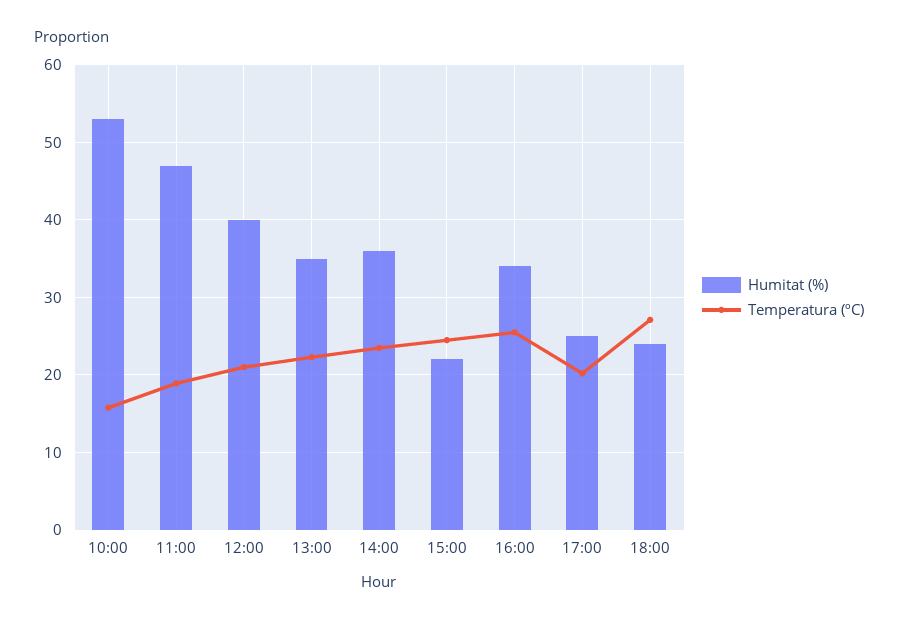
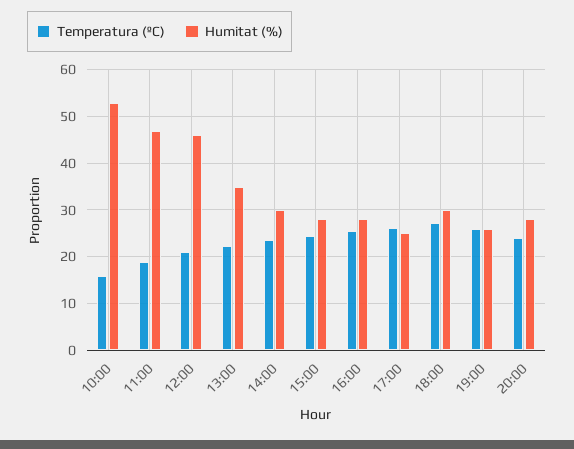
Humitat (%), 12:00: 40 -> 46
Humitat (%), 14:00: 36 -> 30
Humitat (%), 15:00: 22 -> 28
Humitat (%), 16:00: 34 -> 28
Temperatura (ºC), 17:00: 20 -> 26
Humitat (%), 18:00: 24 -> 30
Temperatura (ºC), 19:00: none -> 26
Humitat (%), 19:00: none -> 26
Temperatura (ºC), 20:00: none -> 24
Humitat (%), 20:00: none -> 28

